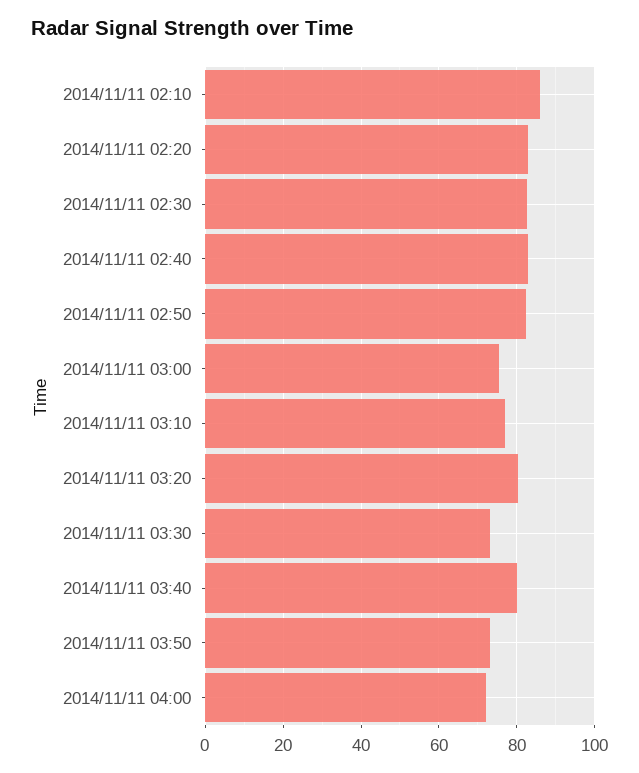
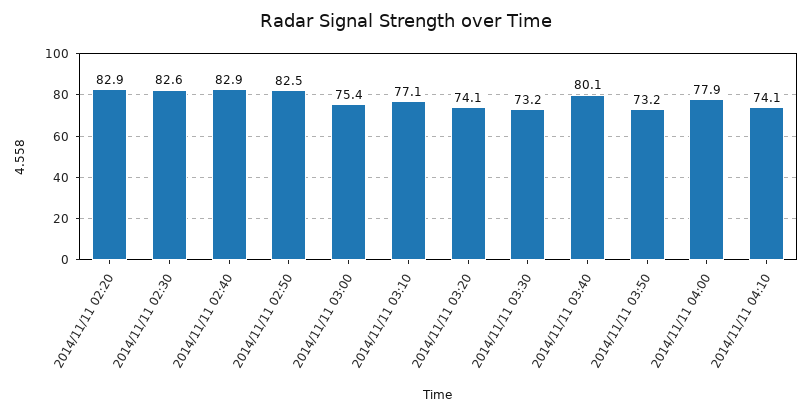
2014/11/11 02:10: 86 -> none
2014/11/11 03:20: 80 -> 74.1
2014/11/11 04:00: 72 -> 77.9
2014/11/11 04:10: none -> 74.1

